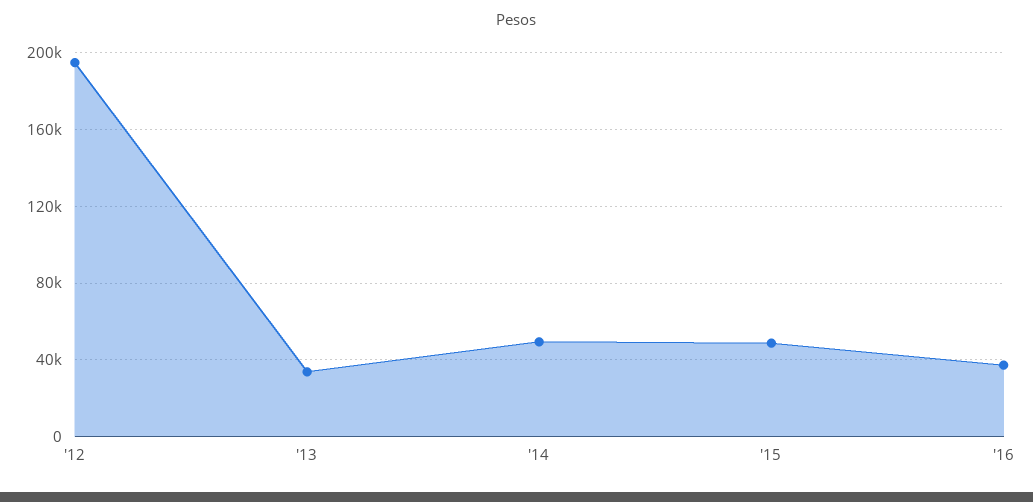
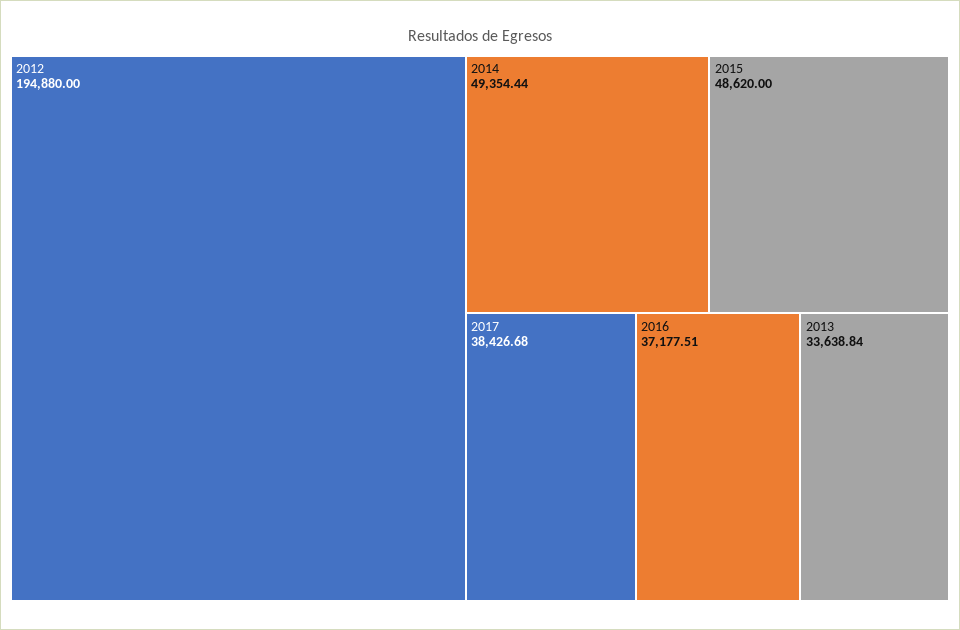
2017: none -> 38426.68

